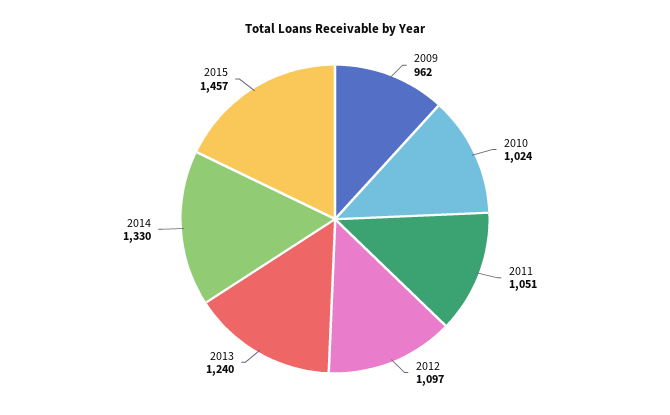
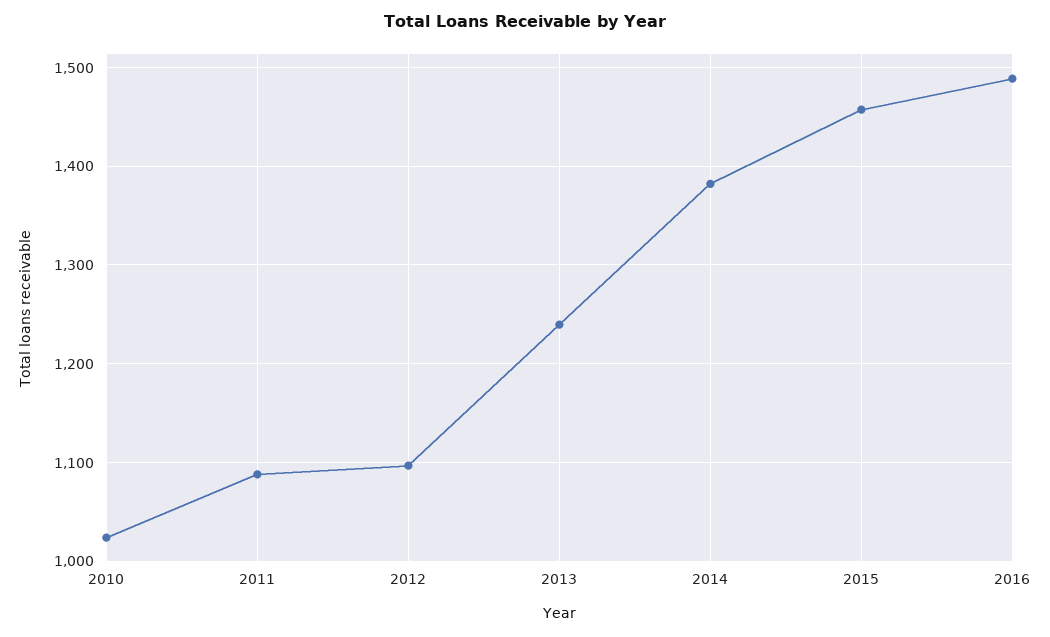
2009: 962 -> none
2011: 1051 -> 1090
2014: 1330 -> 1380
2016: none -> 1490

